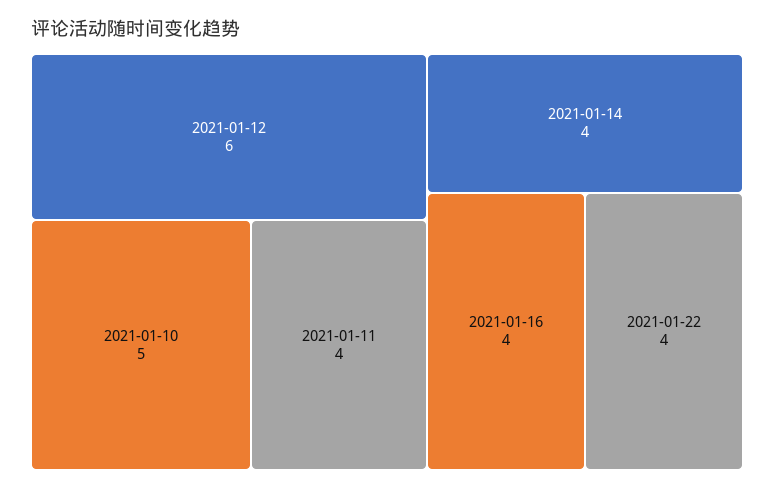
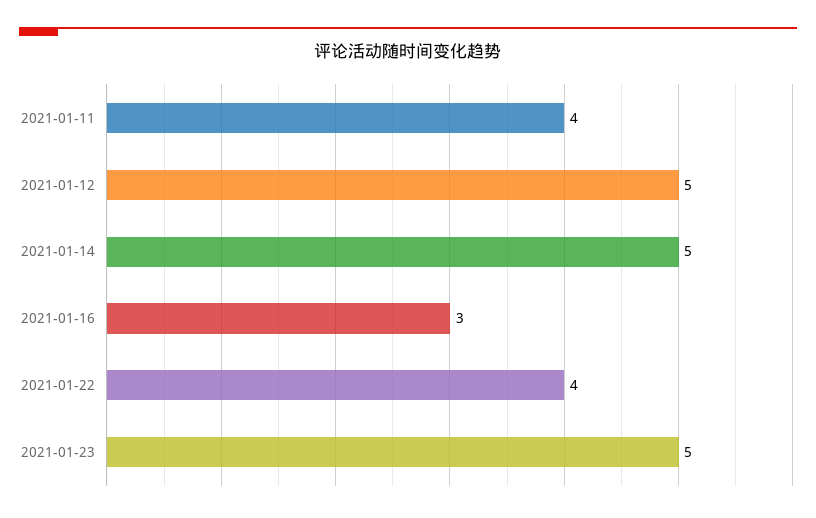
2021-01-12: 6 -> 5
2021-01-10: 5 -> none
2021-01-14: 4 -> 5
2021-01-16: 4 -> 3
2021-01-23: none -> 5

